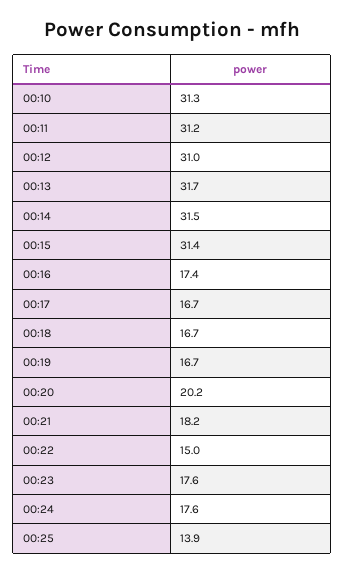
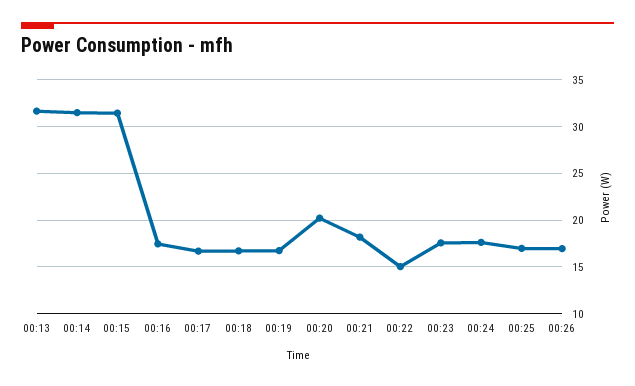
00:10: 31.3 -> none
00:11: 31.2 -> none
00:12: 31 -> none
00:25: 13.9 -> 17
00:26: none -> 17

